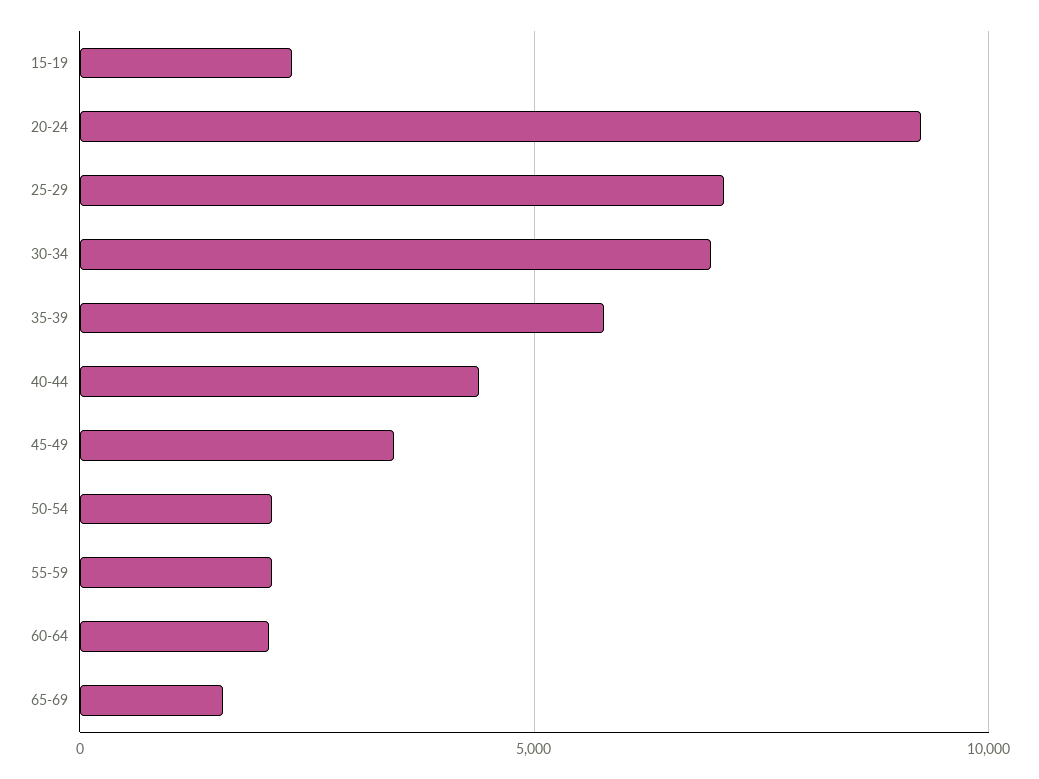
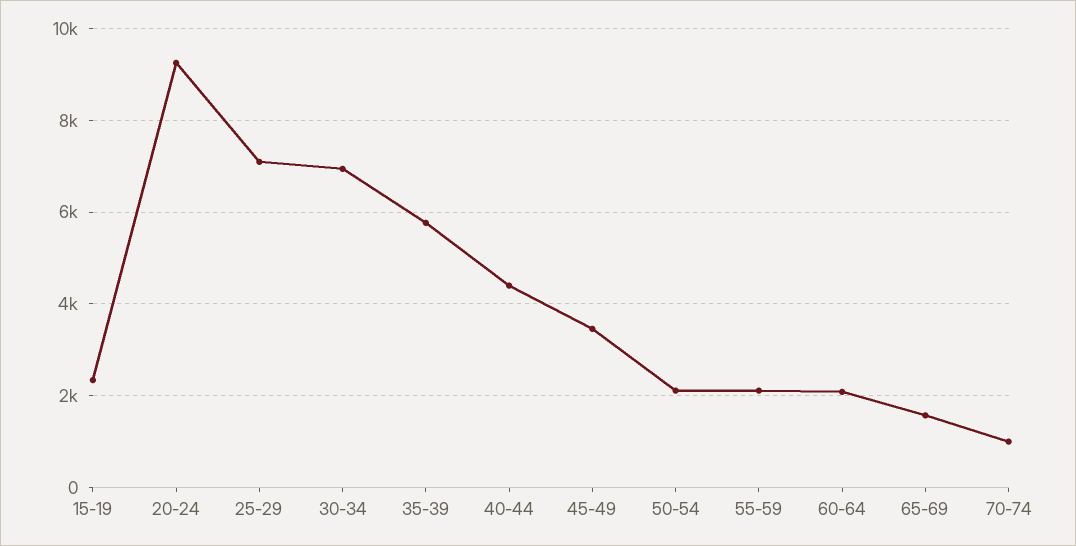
70-74: none -> 1000

